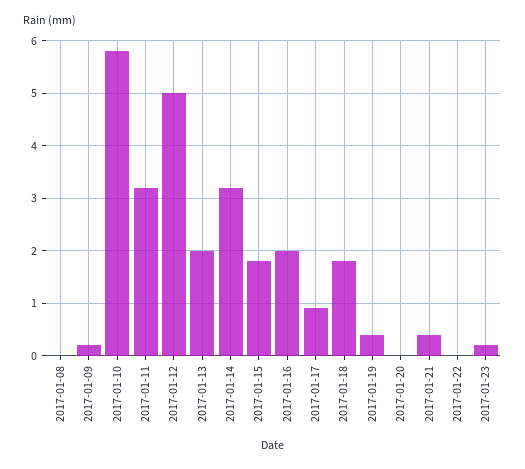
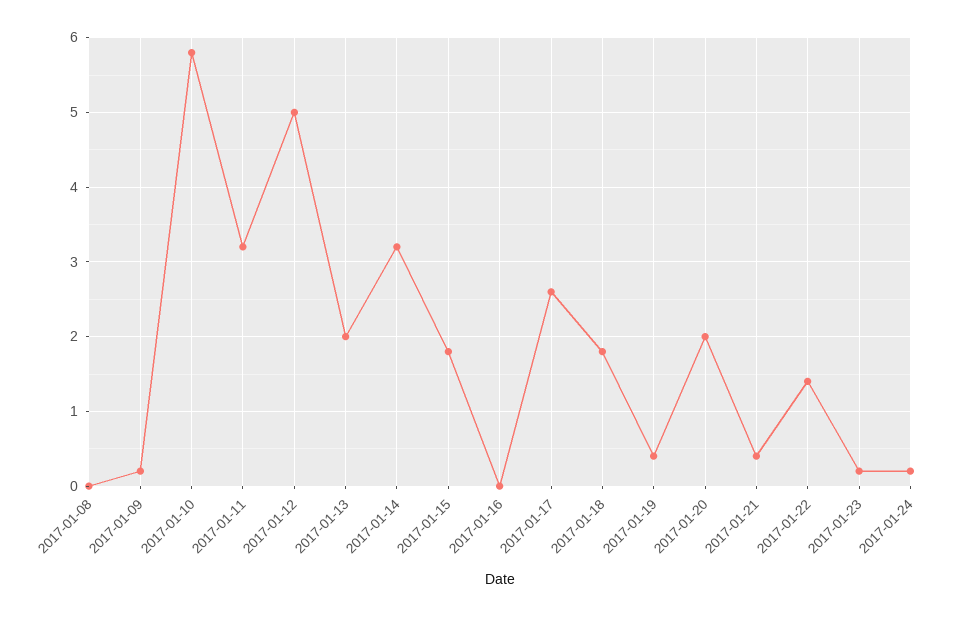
2017-01-16: 2 -> 0
2017-01-17: 1 -> 2.6
2017-01-20: 0 -> 2
2017-01-22: 0 -> 1.4
2017-01-24: none -> 0.2

